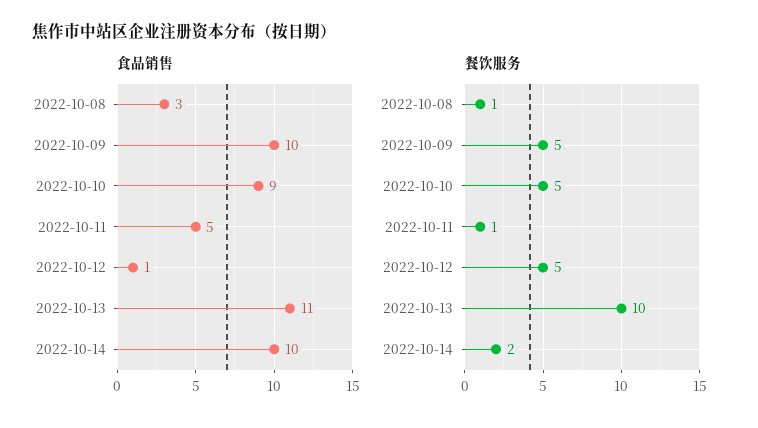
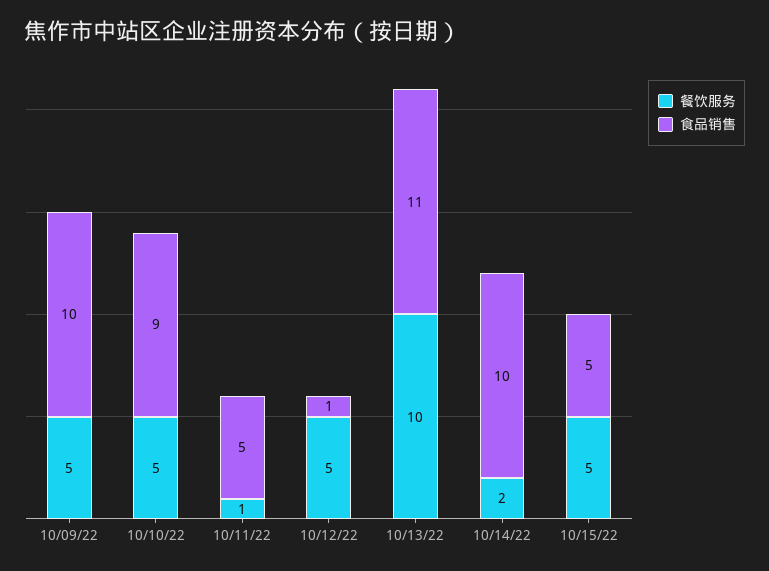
食品销售, 2022-10-08: 3 -> none
餐饮服务, 2022-10-08: 1 -> none
餐饮服务, 10/15/22: none -> 5
食品销售, 10/15/22: none -> 5

